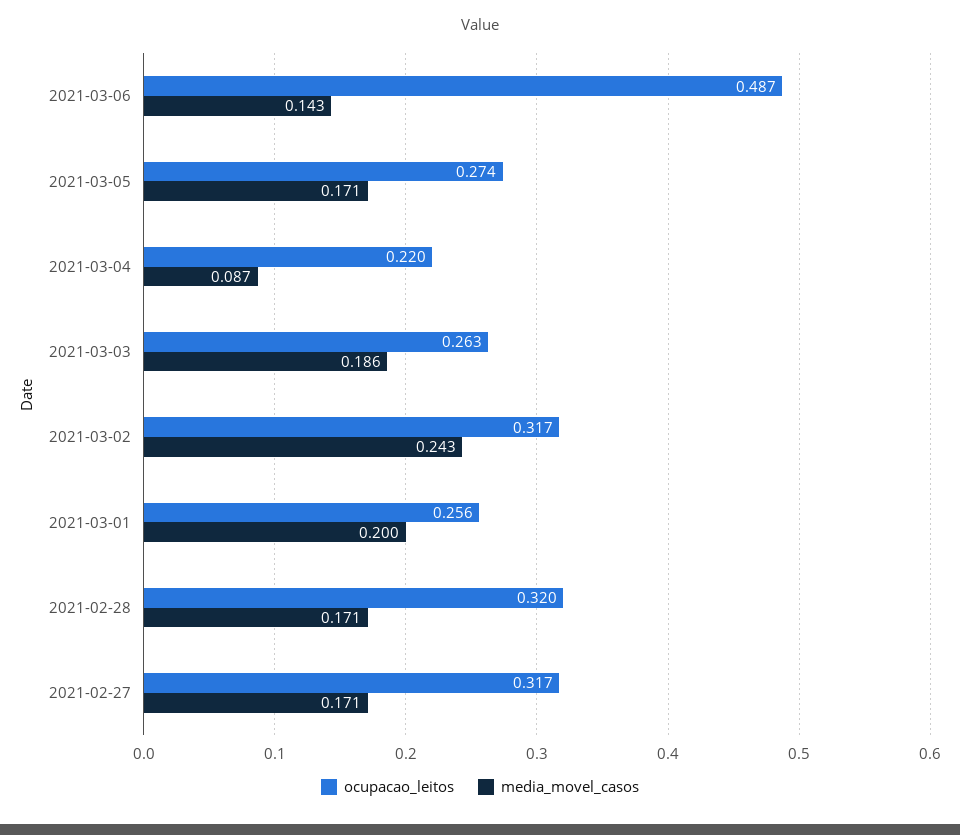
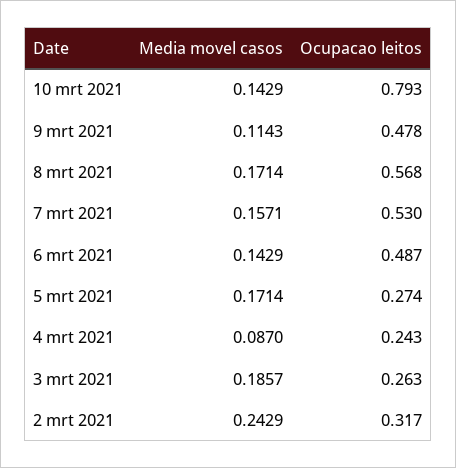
ocupacao_leitos, 2021-03-04: 0.22 -> 0.243
ocupacao_leitos, 2021-03-01: 0.256 -> none
media_movel_casos, 2021-03-01: 0.2 -> none
ocupacao_leitos, 2021-02-28: 0.32 -> none
media_movel_casos, 2021-02-28: 0.171 -> none
ocupacao_leitos, 2021-02-27: 0.317 -> none
media_movel_casos, 2021-02-27: 0.171 -> none
media_movel_casos, 10 mrt 2021: none -> 0.1429
ocupacao_leitos, 10 mrt 2021: none -> 0.793
media_movel_casos, 9 mrt 2021: none -> 0.1143
ocupacao_leitos, 9 mrt 2021: none -> 0.478
media_movel_casos, 8 mrt 2021: none -> 0.1714
ocupacao_leitos, 8 mrt 2021: none -> 0.568
media_movel_casos, 7 mrt 2021: none -> 0.1571
ocupacao_leitos, 7 mrt 2021: none -> 0.53

